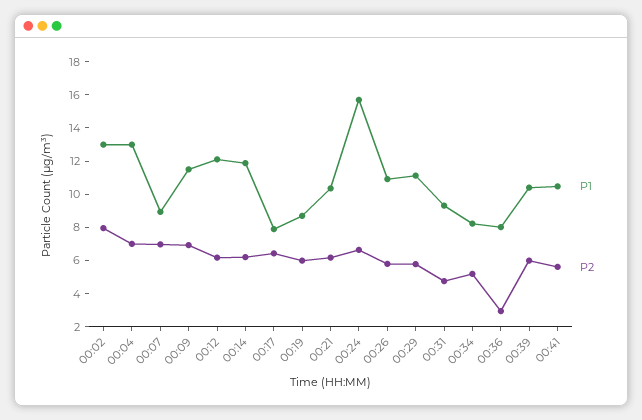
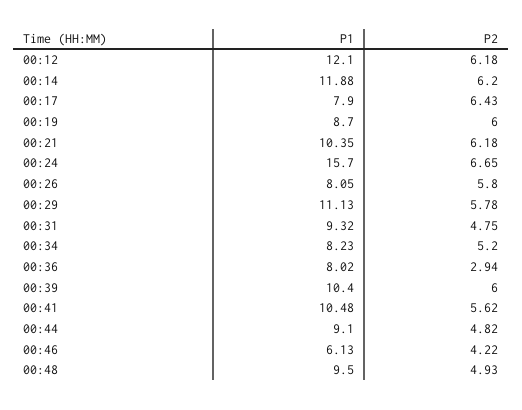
P1, 00:02: 13 -> none
P2, 00:02: 8 -> none
P1, 00:04: 13 -> none
P2, 00:04: 7 -> none
P1, 00:07: 9 -> none
P2, 00:07: 7 -> none
P1, 00:09: 11.5 -> none
P2, 00:09: 7 -> none
P1, 00:26: 11 -> 8.05
P1, 00:44: none -> 9.1
P2, 00:44: none -> 4.82
P1, 00:46: none -> 6.13
P2, 00:46: none -> 4.22
P1, 00:48: none -> 9.5
P2, 00:48: none -> 4.93

